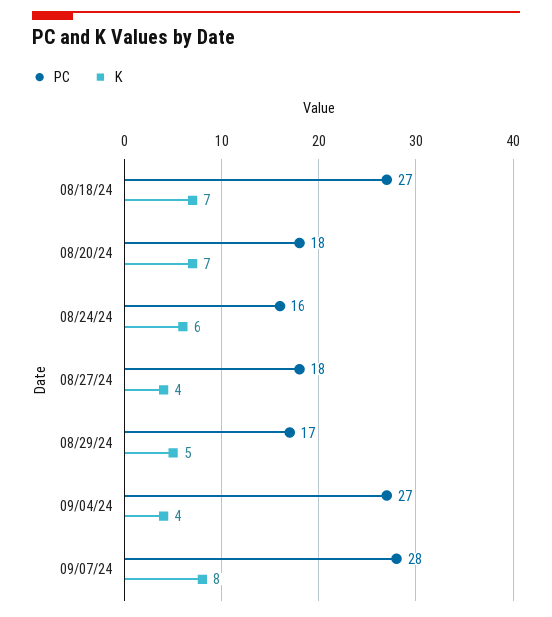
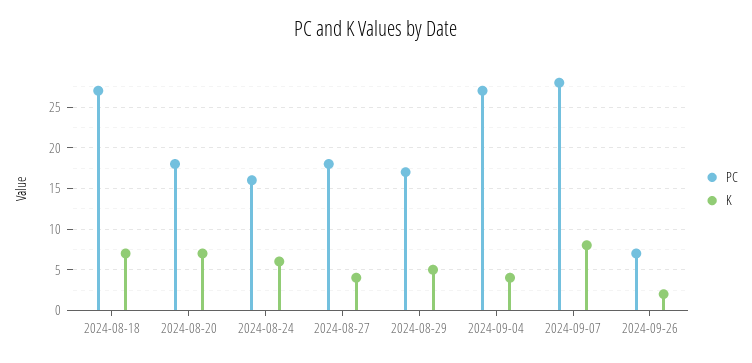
PC, 2024-09-26: none -> 7
K, 2024-09-26: none -> 2

